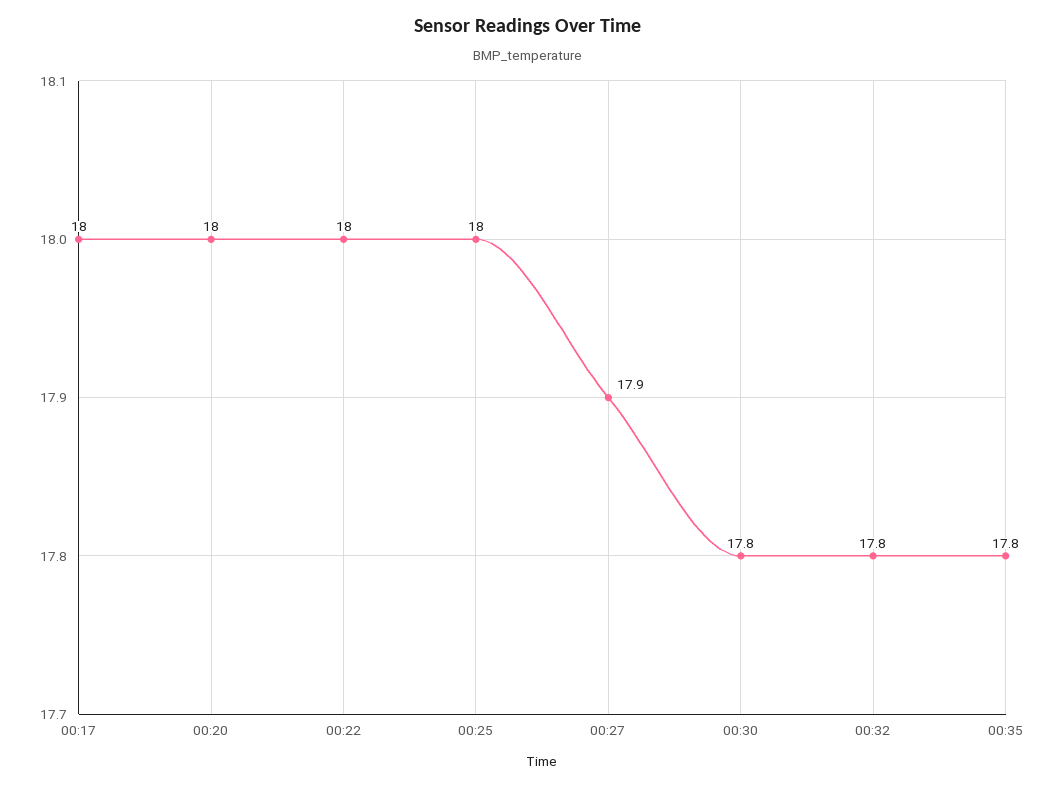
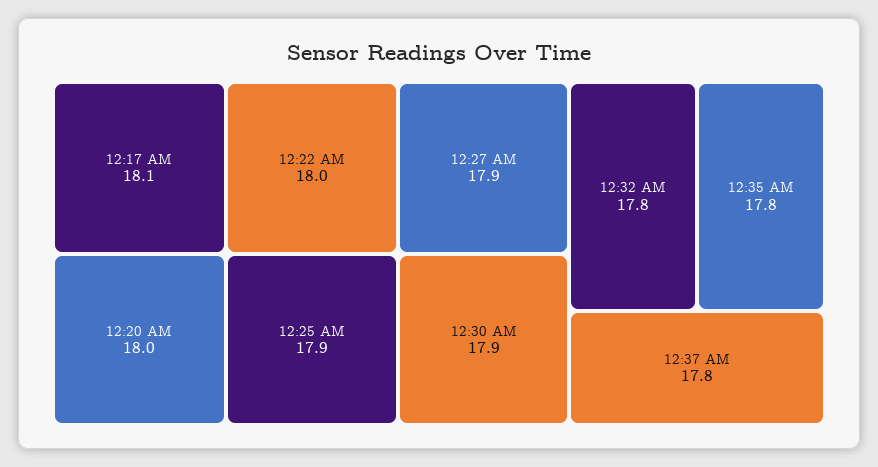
00:17: 18 -> 18.1
00:25: 18 -> 17.9
00:30: 17.8 -> 17.9
12:37 AM: none -> 17.8

